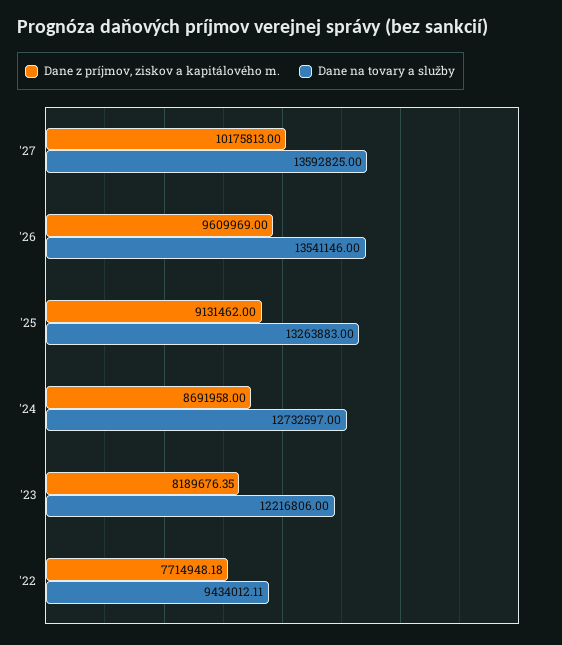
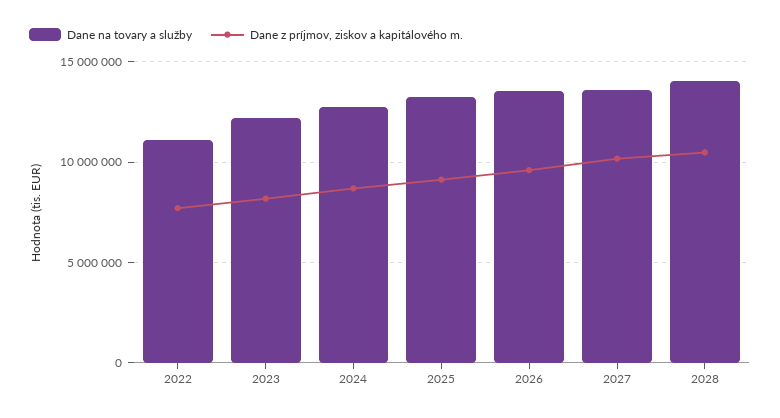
Dane na tovary a služby, '22: 9434012.11 -> 11000000
Dane na tovary a služby, 2028: none -> 14000000
Dane z príjmov, ziskov a kapitálového m., 2028: none -> 10500000

